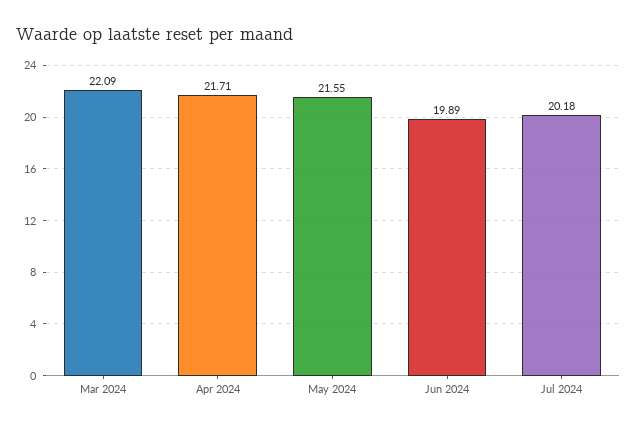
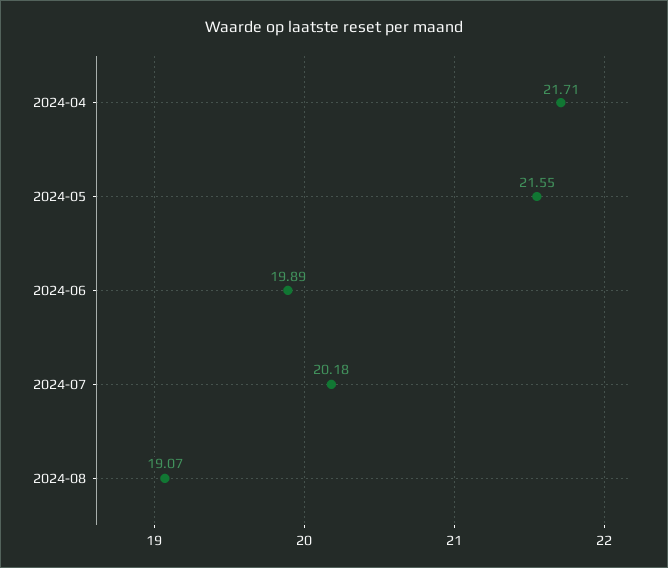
Mar 2024: 22.09 -> none
2024-08: none -> 19.07

